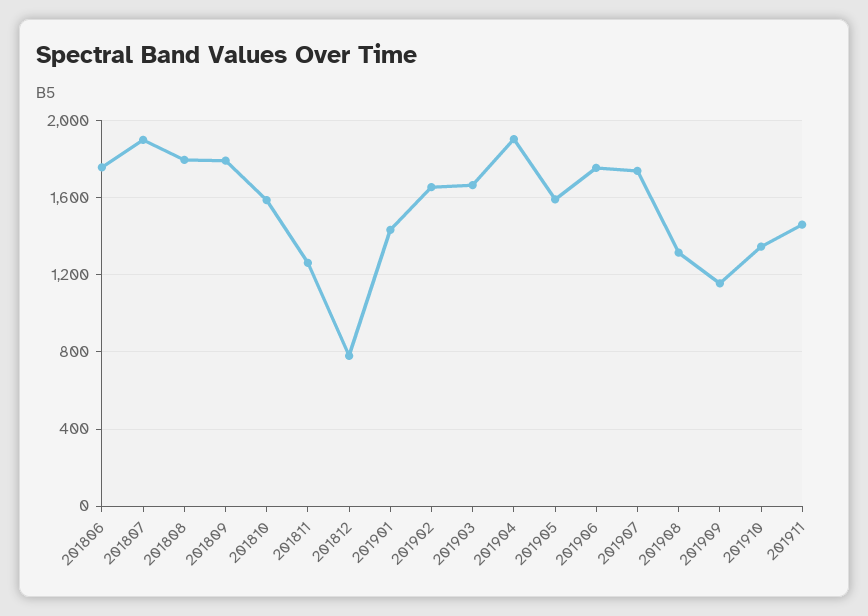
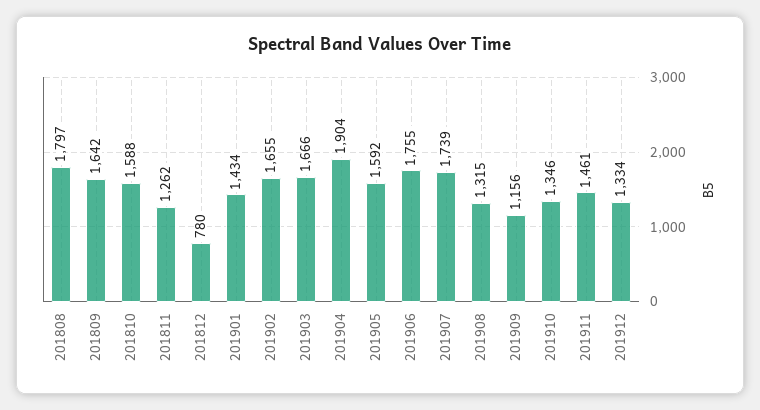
201806: 1750 -> none
201807: 1900 -> none
201809: 1800 -> 1642
201912: none -> 1334

